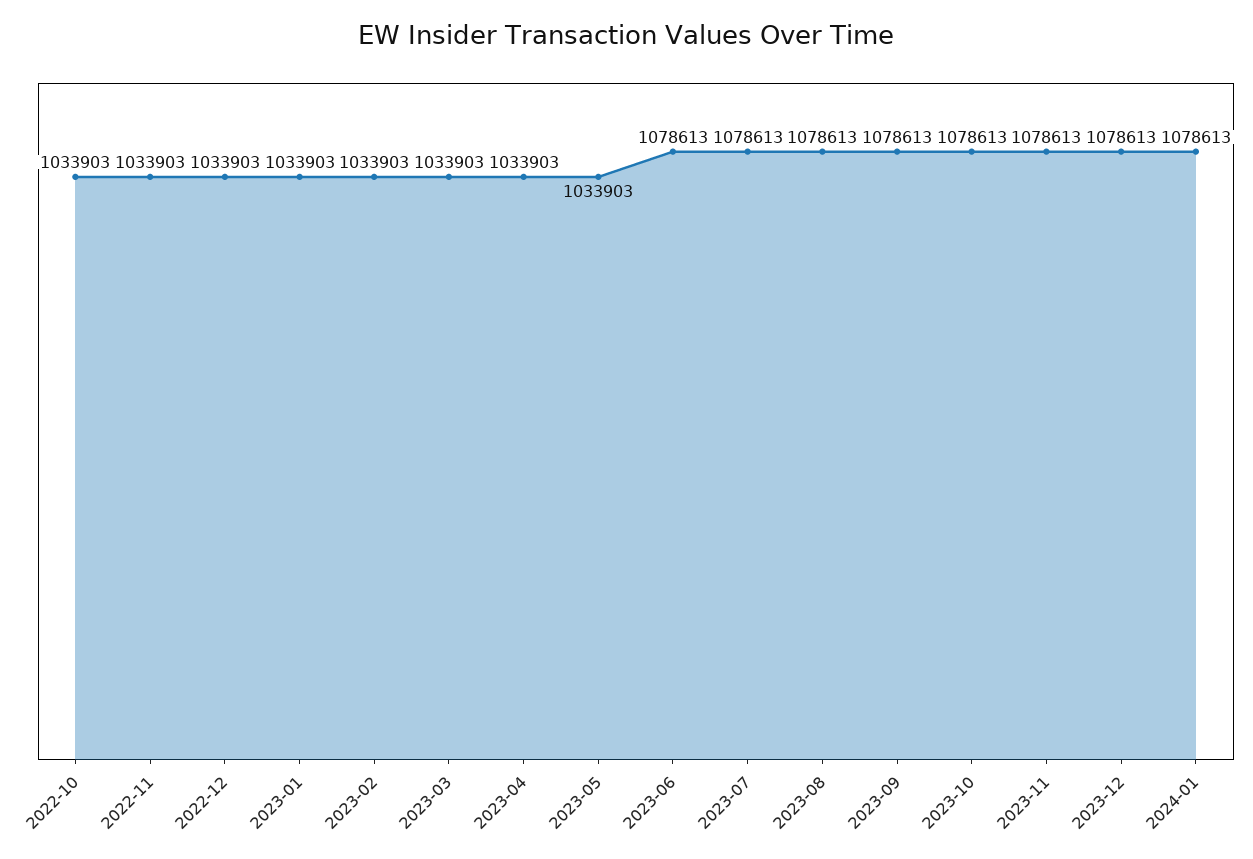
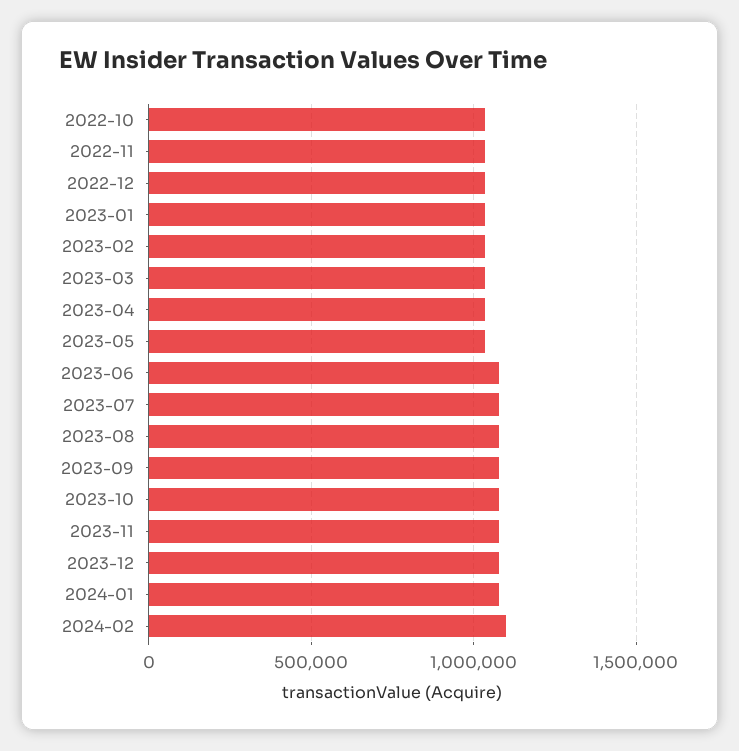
2024-02: none -> 1100000

